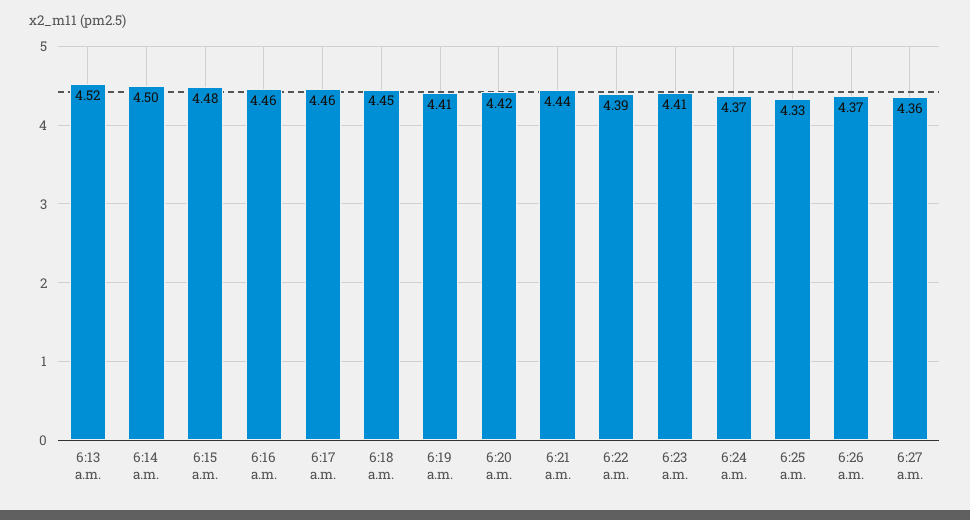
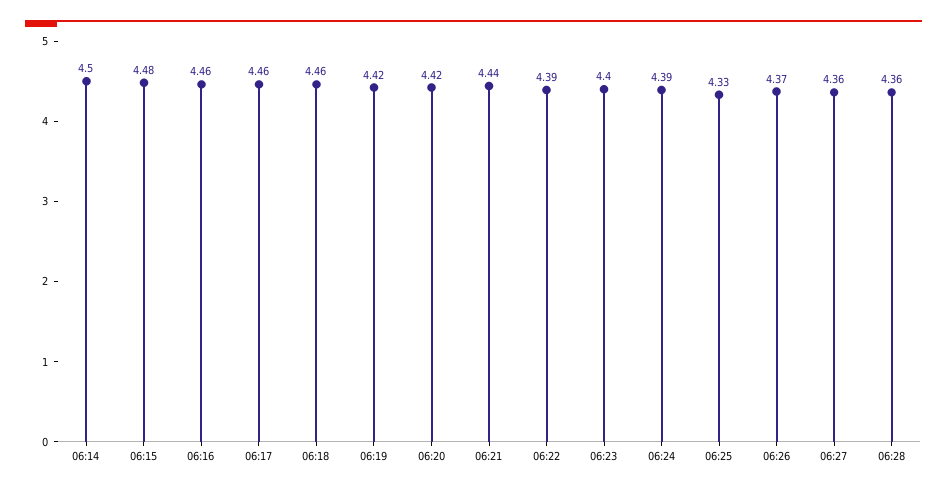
6:13 a.m.: 4.52 -> none
6:18 a.m.: 4.45 -> 4.46
6:19 a.m.: 4.41 -> 4.42
6:23 a.m.: 4.41 -> 4.4
6:24 a.m.: 4.37 -> 4.39
06:28: none -> 4.36

